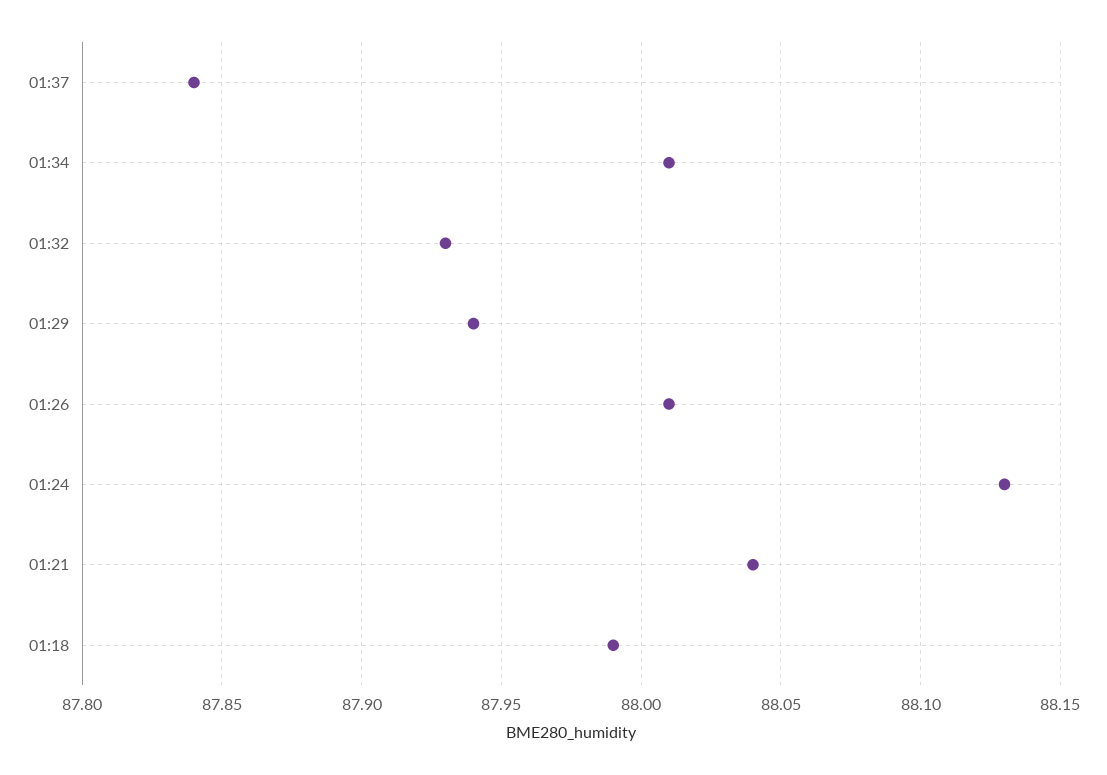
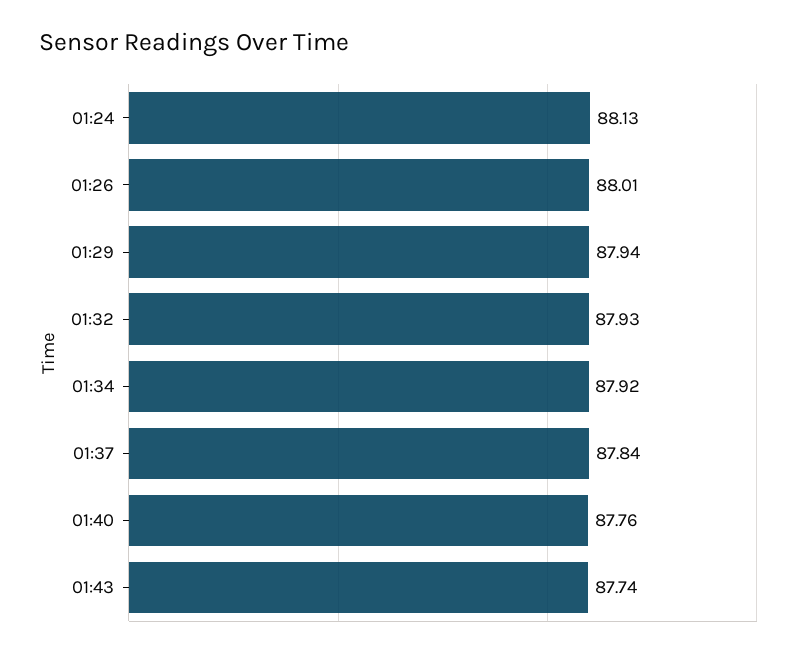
01:34: 88.01 -> 87.92
01:21: 88.04 -> none
01:18: 87.99 -> none
01:40: none -> 87.76
01:43: none -> 87.74

